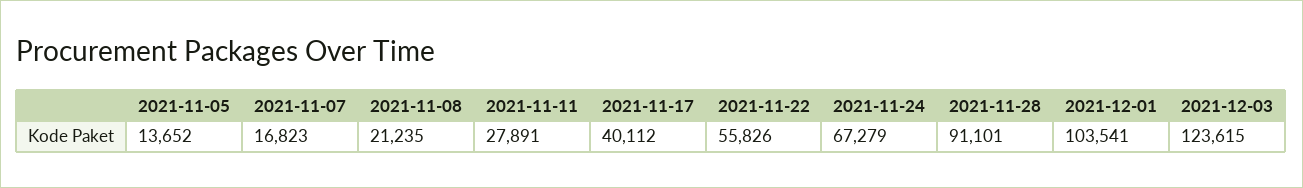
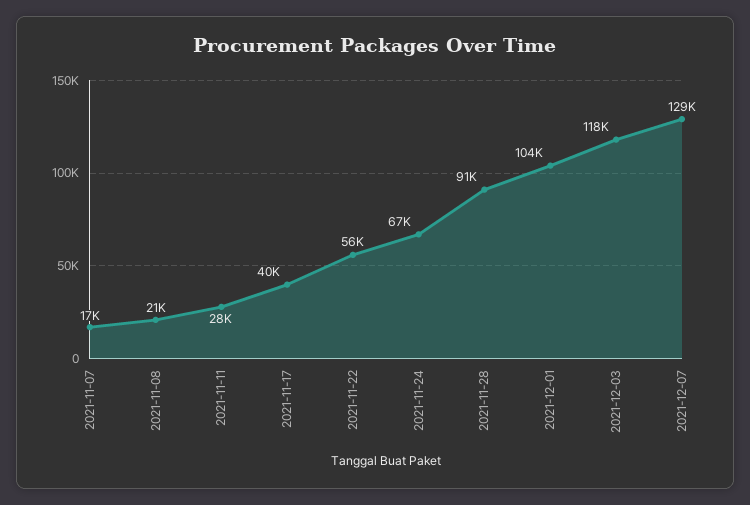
2021-11-05: 13652 -> none
2021-12-03: 123615 -> 118000
2021-12-07: none -> 129000

